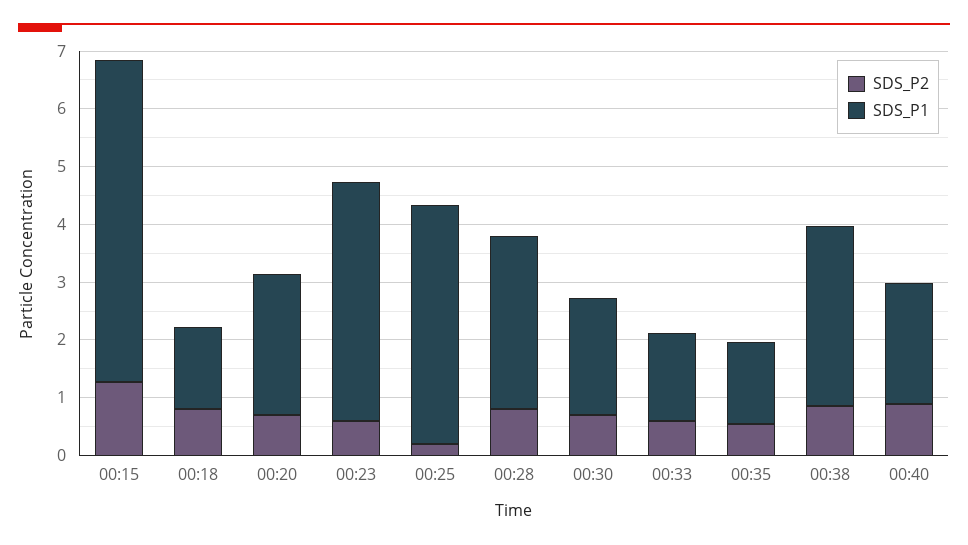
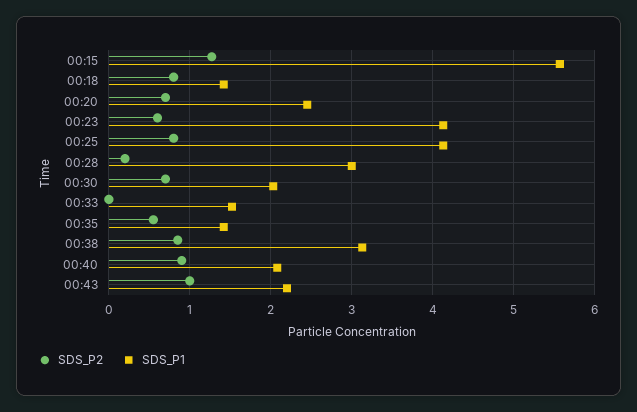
SDS_P2, 00:25: 0.2 -> 0.8
SDS_P2, 00:28: 0.8 -> 0.2
SDS_P2, 00:33: 0.6 -> 0
SDS_P2, 00:43: none -> 1
SDS_P1, 00:43: none -> 2.2

